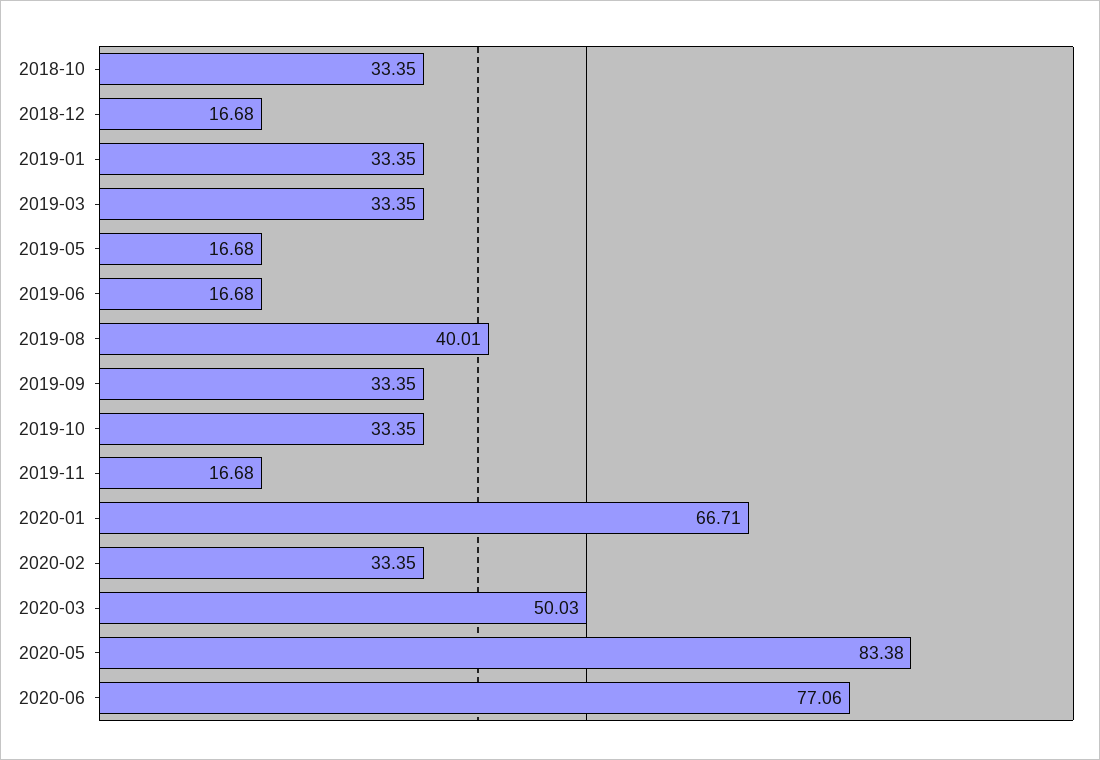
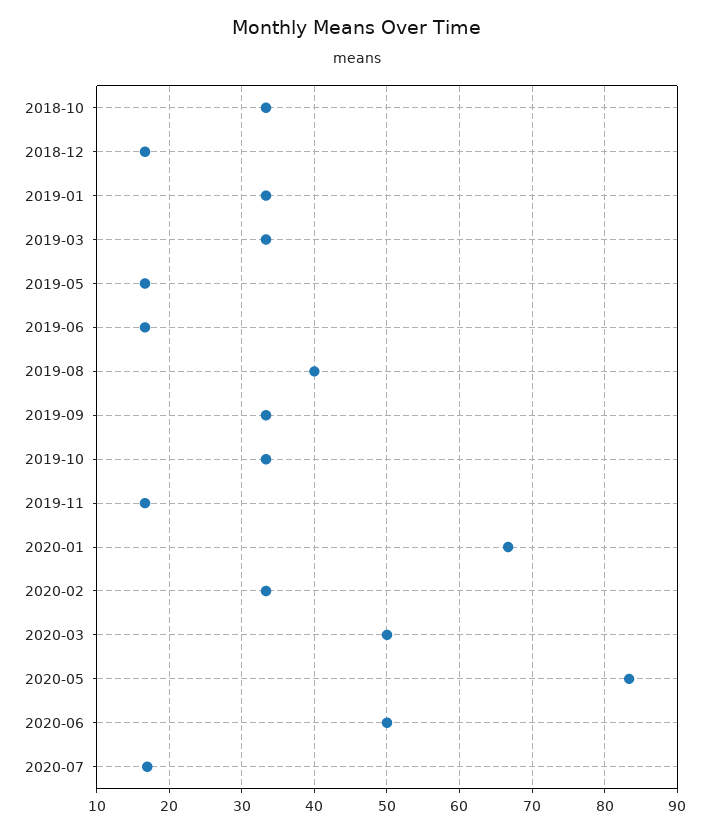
2020-06: 77.06 -> 50
2020-07: none -> 17

